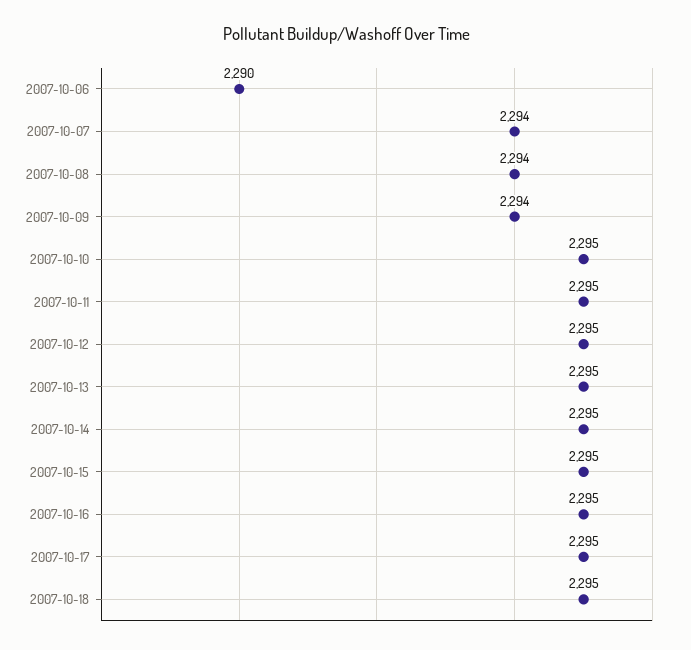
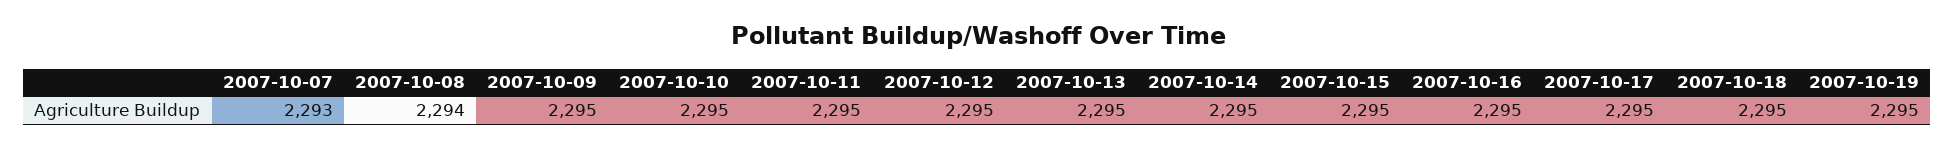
2007-10-06: 2290 -> none
2007-10-07: 2294 -> 2293
2007-10-09: 2294 -> 2295
2007-10-19: none -> 2295

